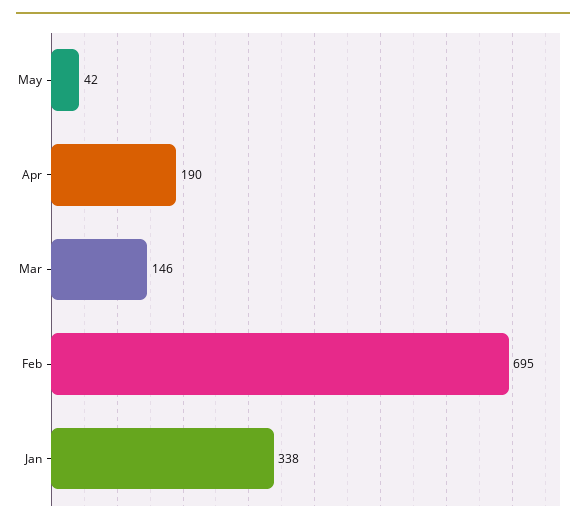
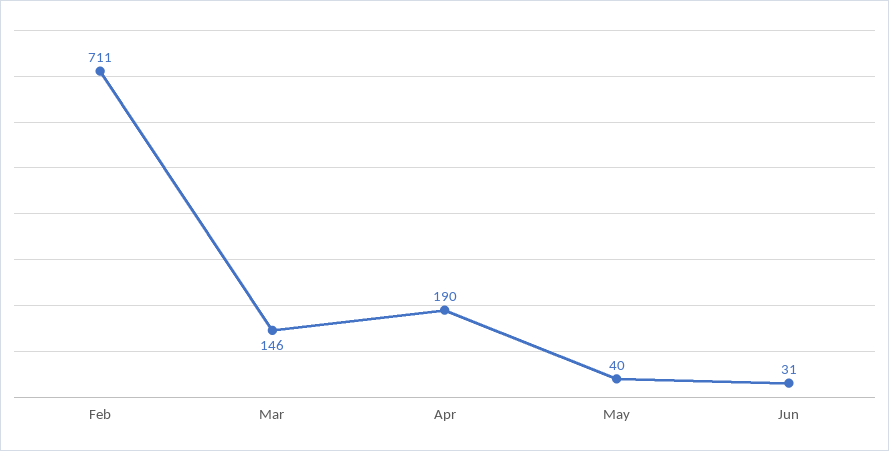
May: 42 -> 40
Feb: 695 -> 711
Jan: 338 -> none
Jun: none -> 31

